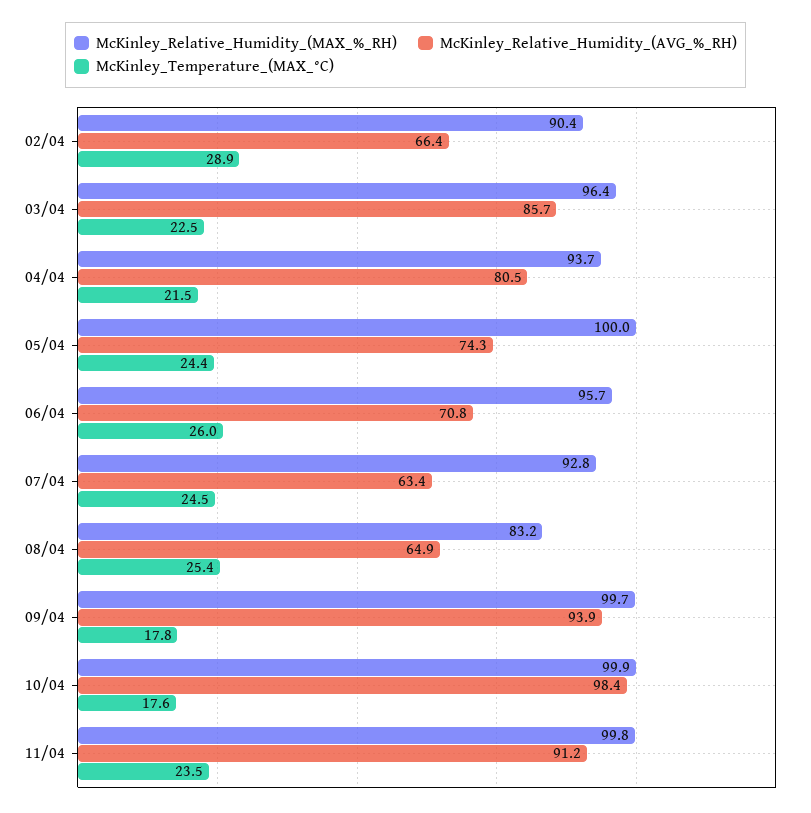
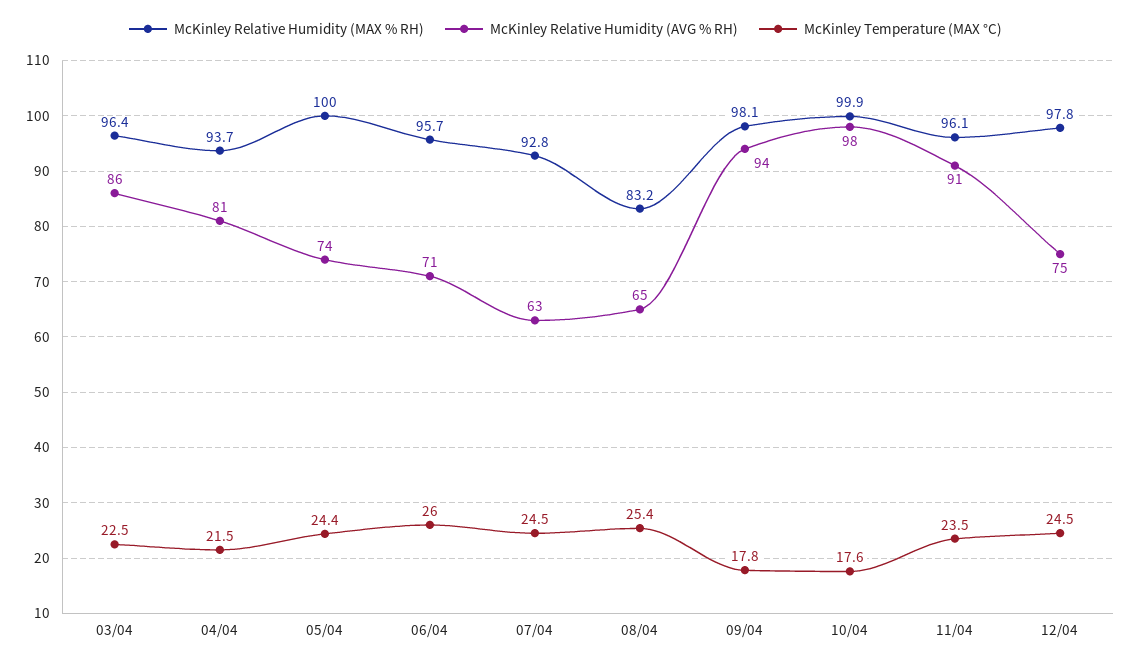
McKinley_Relative_Humidity_(MAX_%_RH), 02/04: 90.4 -> none
McKinley_Relative_Humidity_(AVG_%_RH), 02/04: 66.4 -> none
McKinley_Temperature_(MAX_°C), 02/04: 28.9 -> none
McKinley_Relative_Humidity_(MAX_%_RH), 09/04: 99.7 -> 98.1
McKinley_Relative_Humidity_(MAX_%_RH), 11/04: 99.8 -> 96.1
McKinley_Relative_Humidity_(MAX_%_RH), 12/04: none -> 97.8
McKinley_Relative_Humidity_(AVG_%_RH), 12/04: none -> 75
McKinley_Temperature_(MAX_°C), 12/04: none -> 24.5

